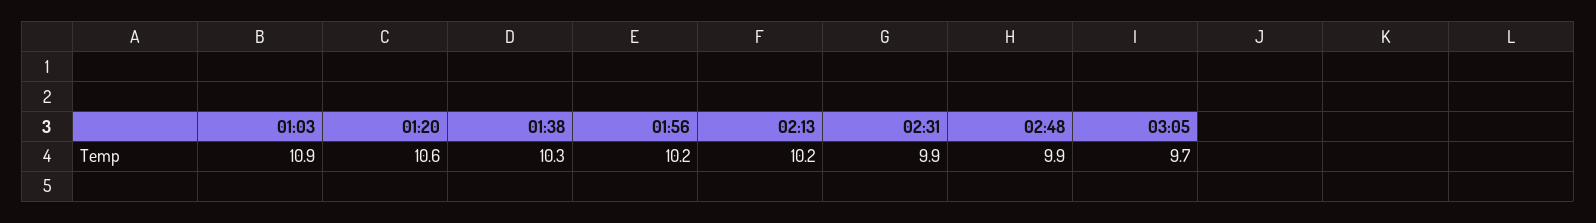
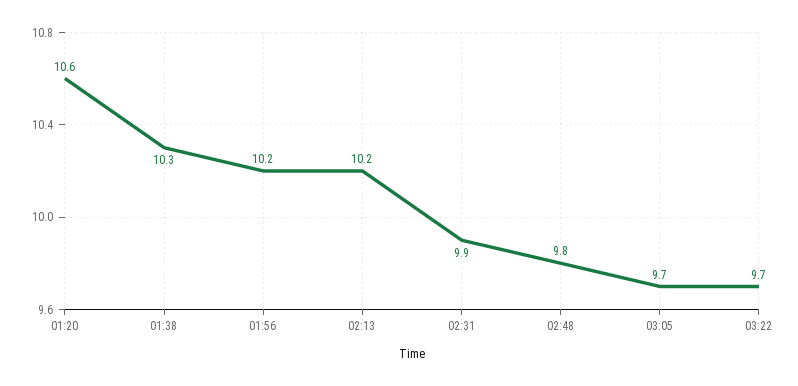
01:03: 10.9 -> none
02:48: 9.9 -> 9.8
03:22: none -> 9.7

